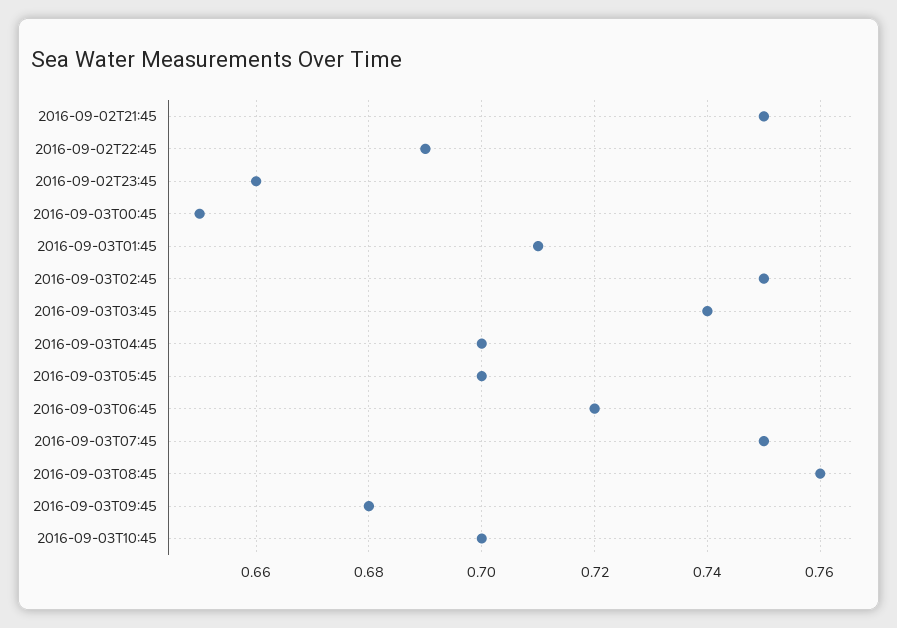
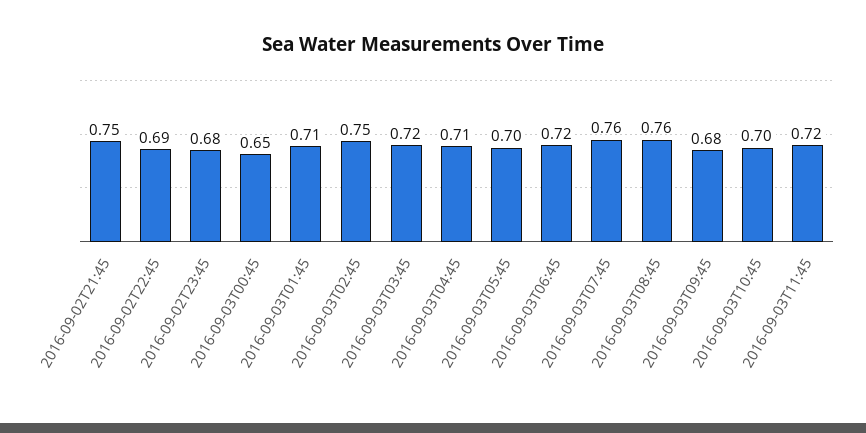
2016-09-02T23:45: 0.66 -> 0.68
2016-09-03T03:45: 0.74 -> 0.72
2016-09-03T04:45: 0.7 -> 0.71
2016-09-03T07:45: 0.75 -> 0.76
2016-09-03T11:45: none -> 0.72

